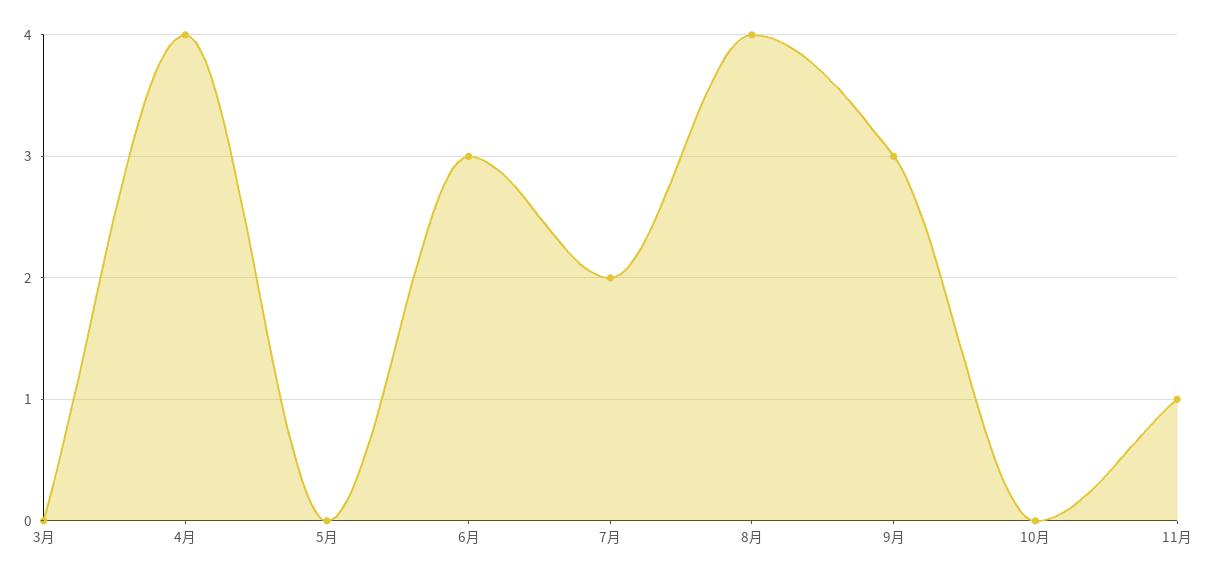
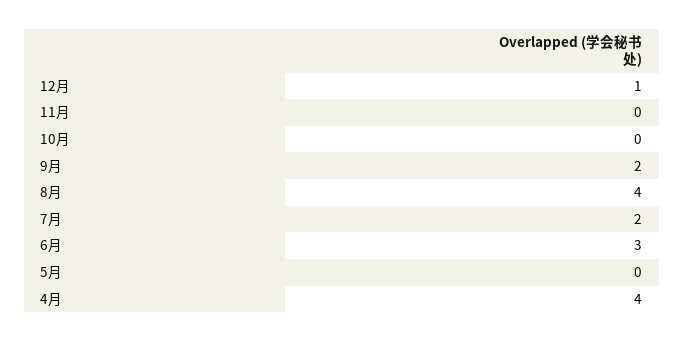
3月: 0 -> none
9月: 3 -> 2
11月: 1 -> 0
12月: none -> 1

